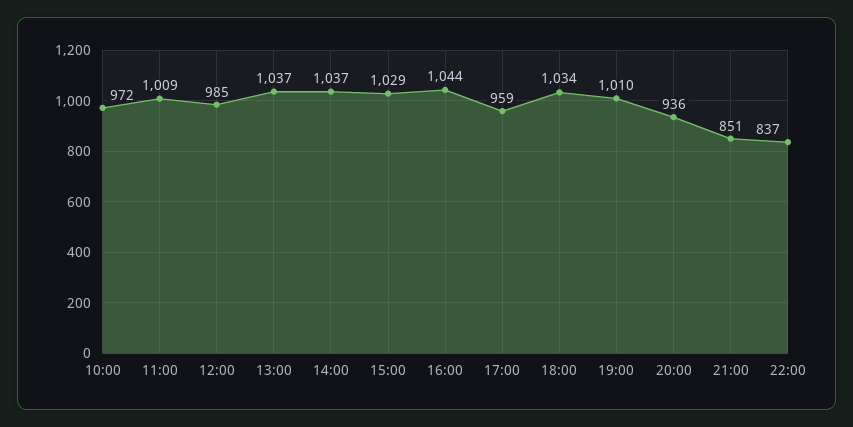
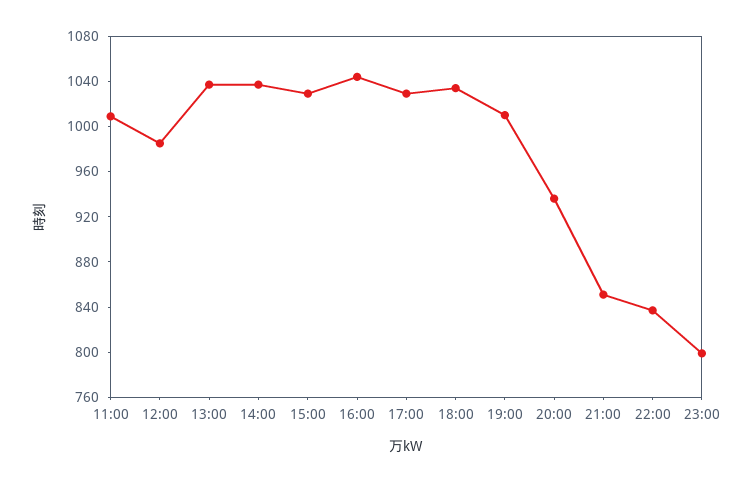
10:00: 972 -> none
17:00: 959 -> 1030
23:00: none -> 800

